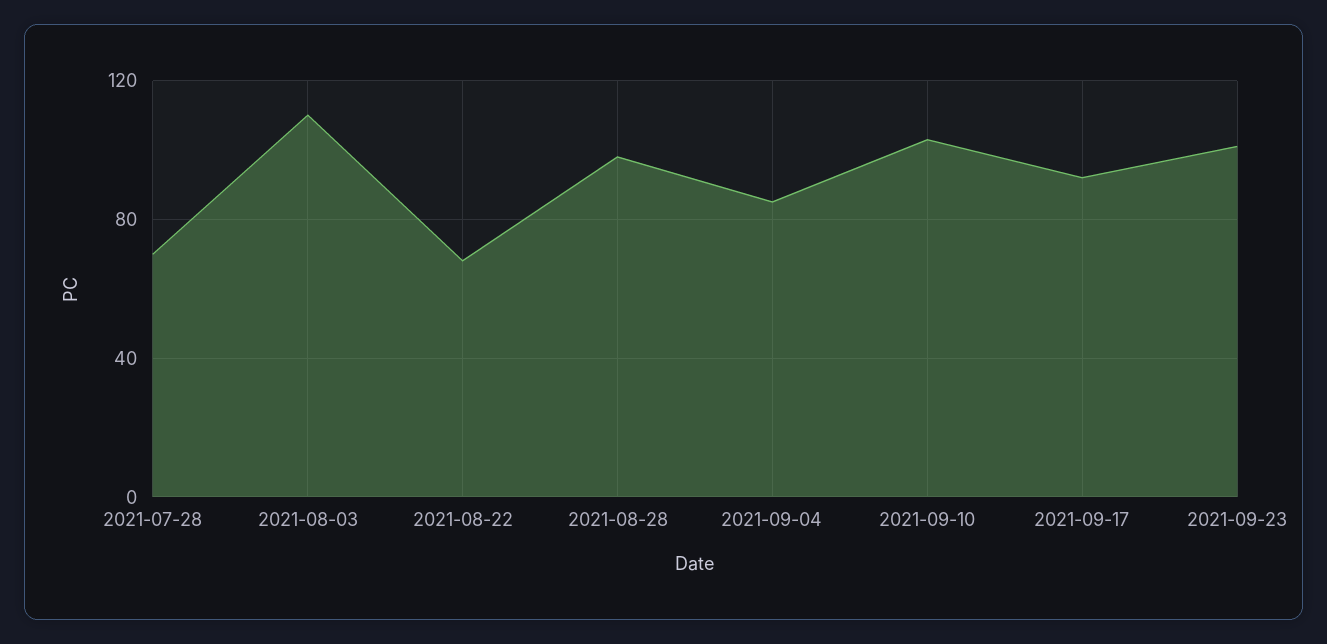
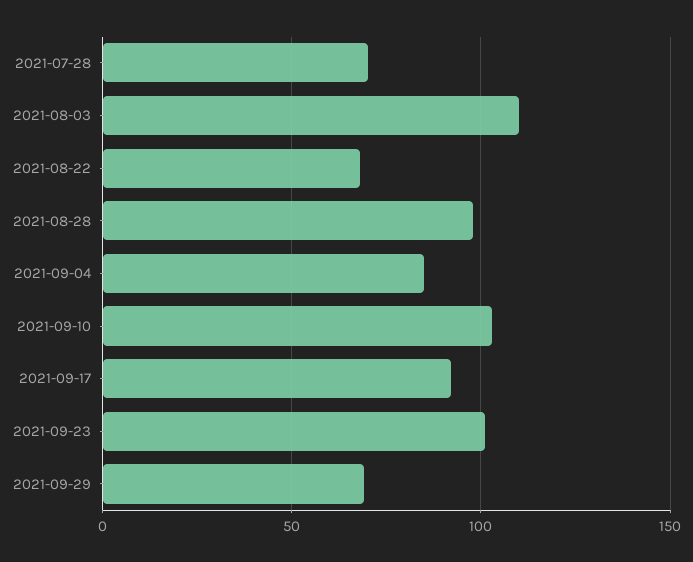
2021-09-29: none -> 70

